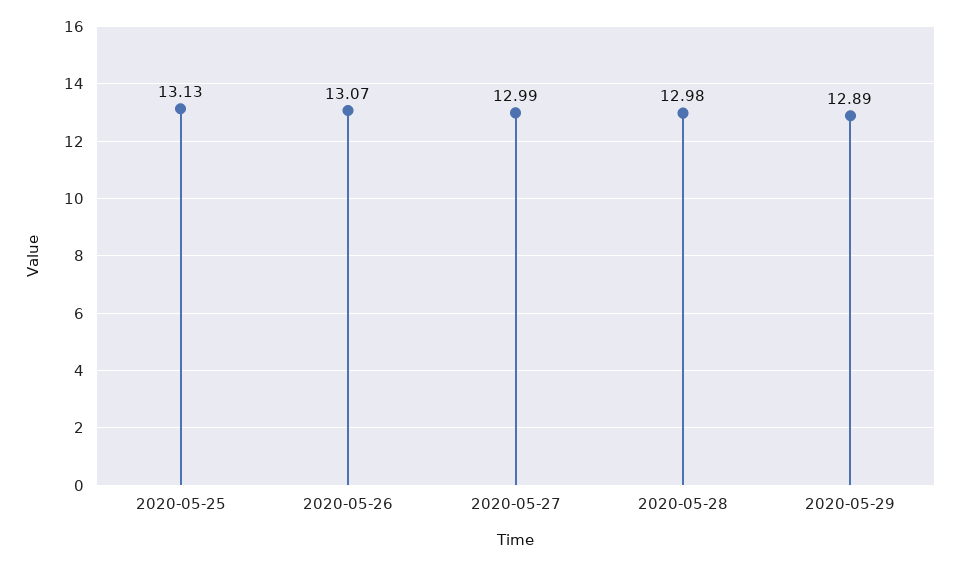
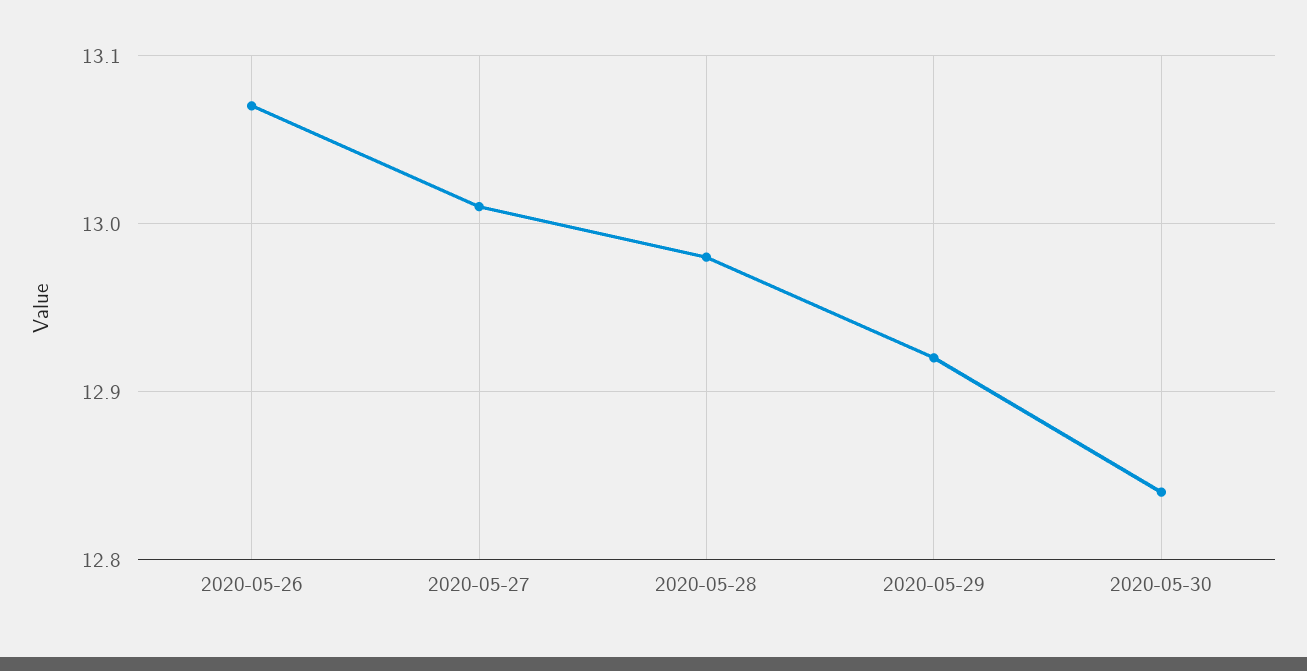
2020-05-25: 13.13 -> none
2020-05-27: 12.99 -> 13.01
2020-05-29: 12.89 -> 12.92
2020-05-30: none -> 12.84

